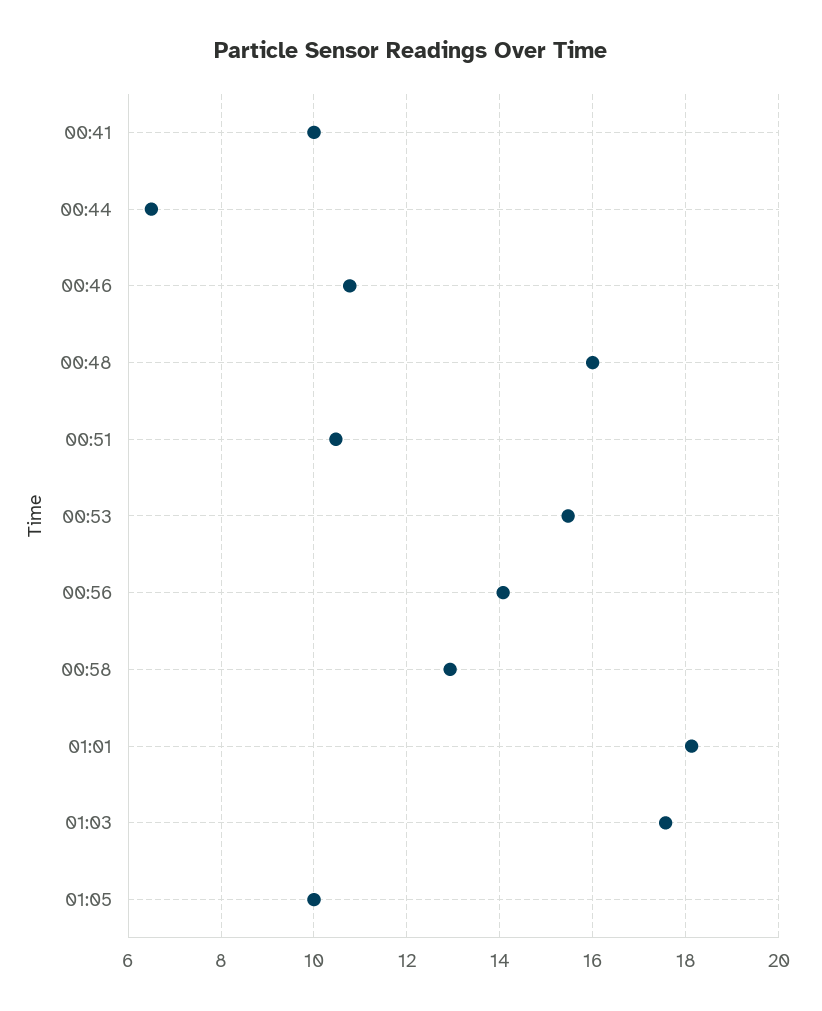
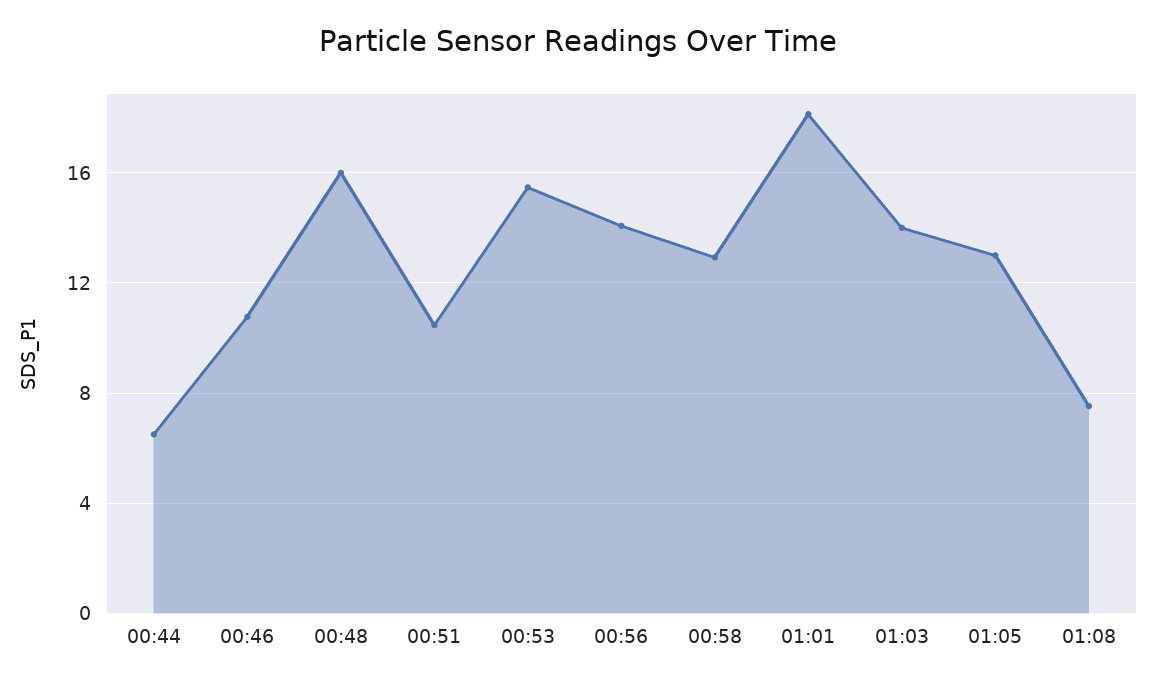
00:41: 10 -> none
01:03: 17.6 -> 14
01:05: 10 -> 13
01:08: none -> 7.5

